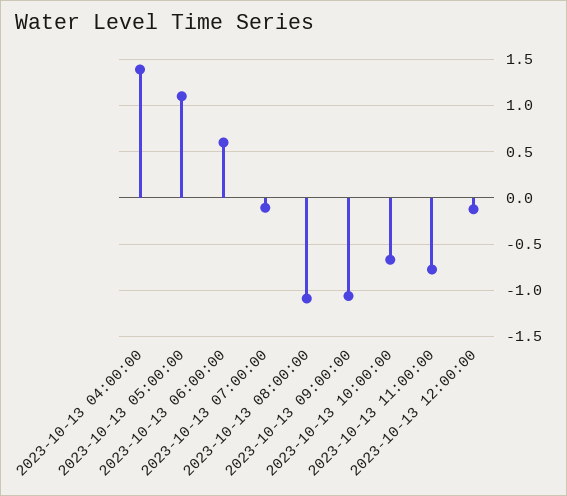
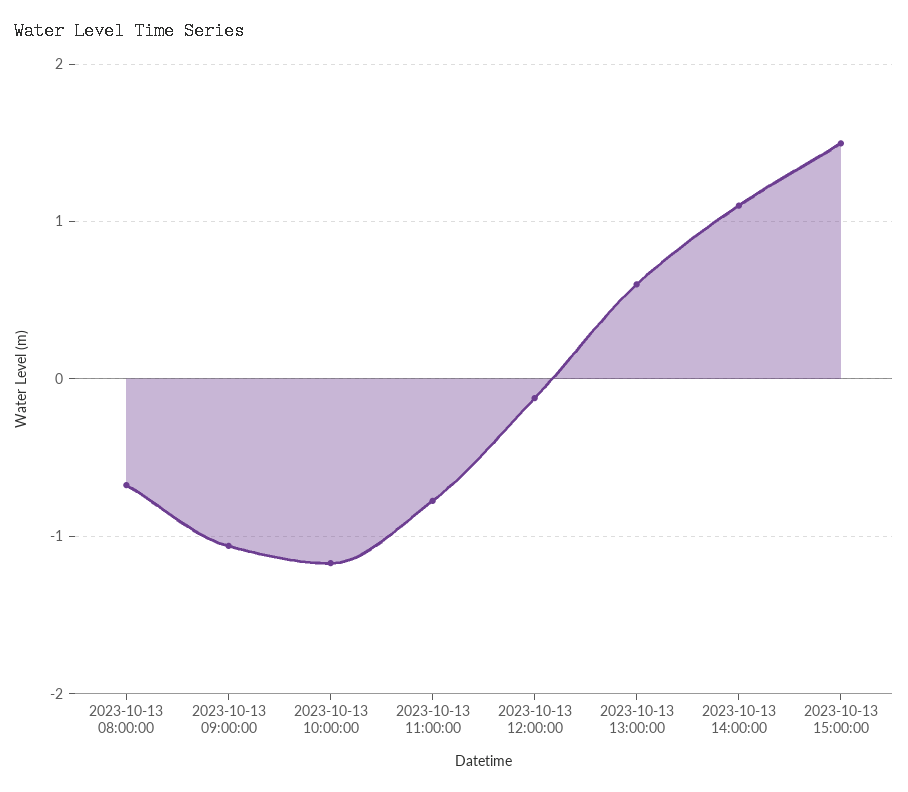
2023-10-13 04:00:00: 1.4 -> none
2023-10-13 05:00:00: 1.1 -> none
2023-10-13 06:00:00: 0.6 -> none
2023-10-13 07:00:00: -0.1 -> none
2023-10-13 08:00:00: -1.1 -> -0.7
2023-10-13 10:00:00: -0.7 -> -1.2
2023-10-13 13:00:00: none -> 0.6
2023-10-13 14:00:00: none -> 1.1
2023-10-13 15:00:00: none -> 1.5

